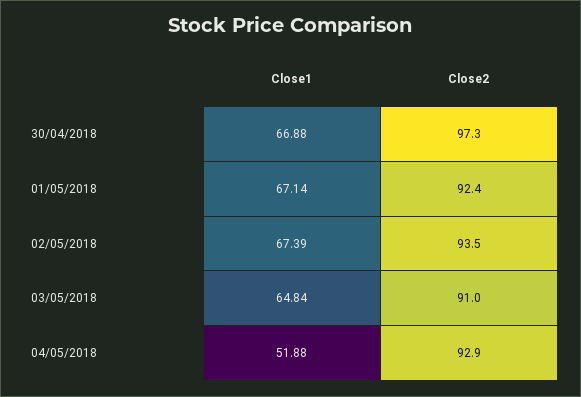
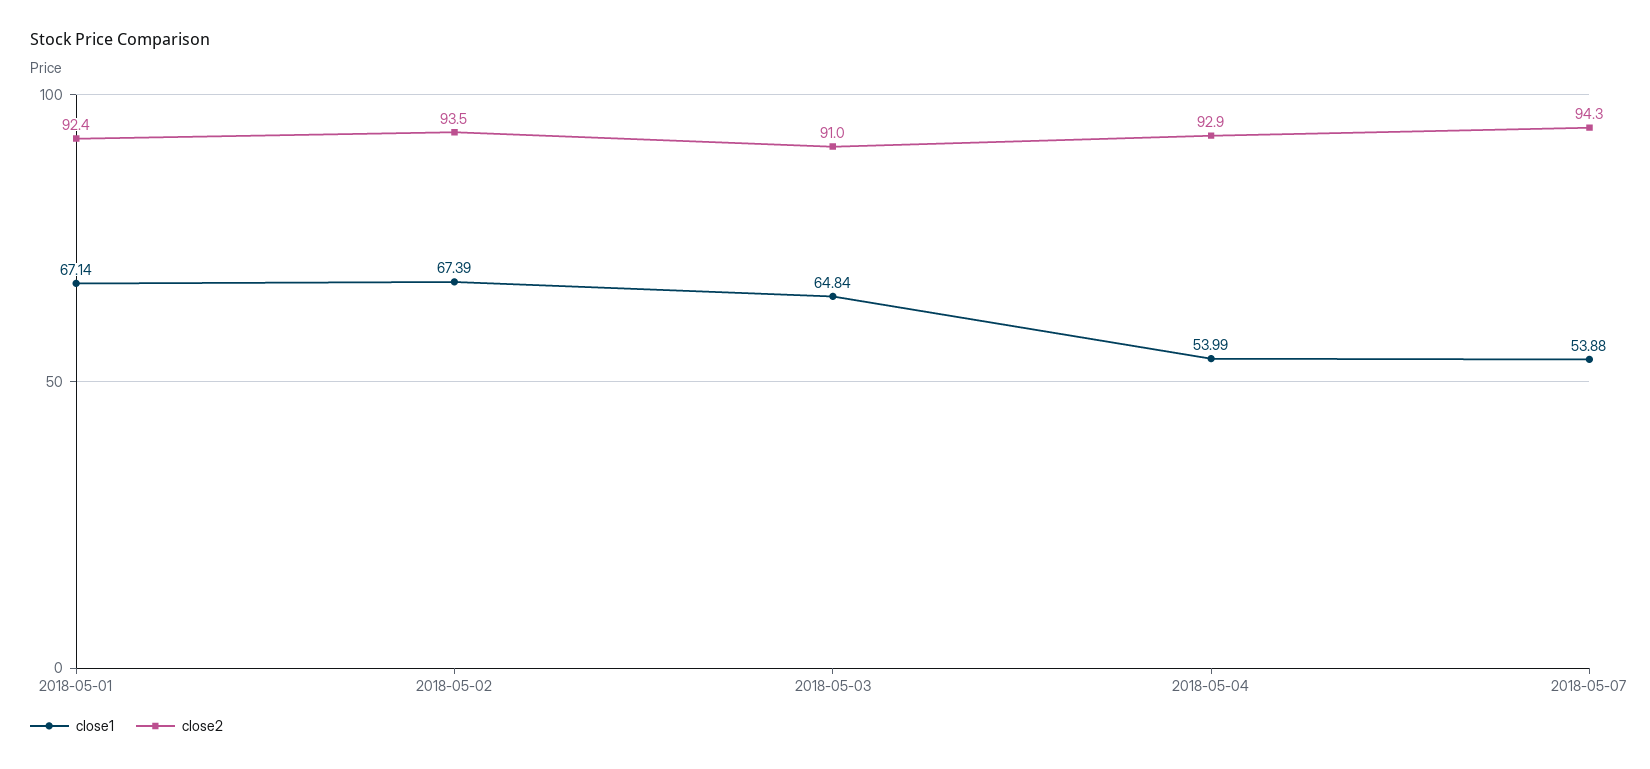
Close1, 30/04/2018: 66.88 -> none
Close2, 30/04/2018: 97.3 -> none
Close1, 04/05/2018: 51.88 -> 53.99
Close1, 2018-05-07: none -> 53.88
Close2, 2018-05-07: none -> 94.3

